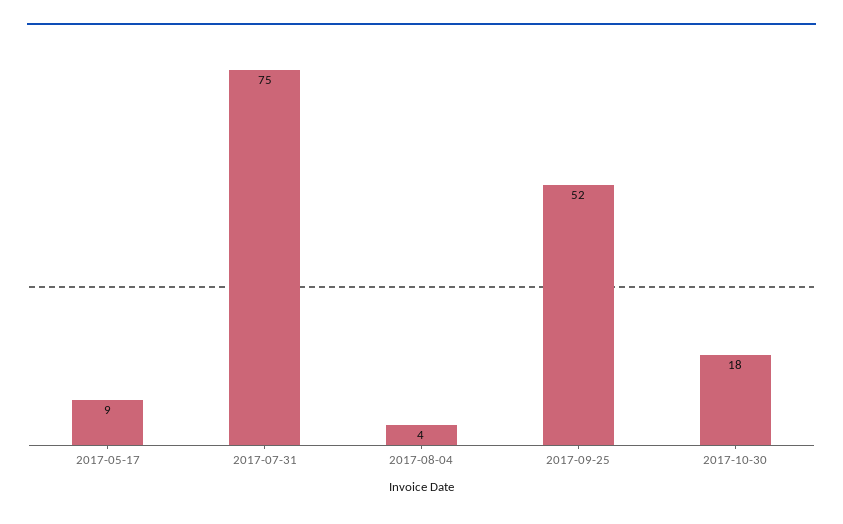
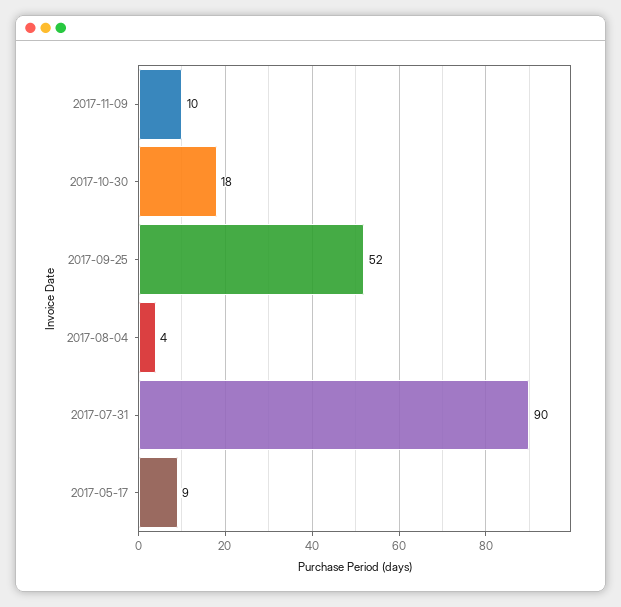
2017-07-31: 75 -> 90
2017-11-09: none -> 10

